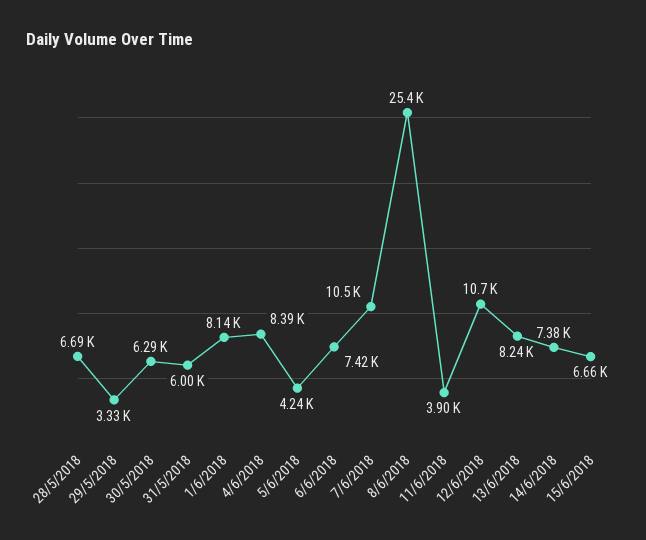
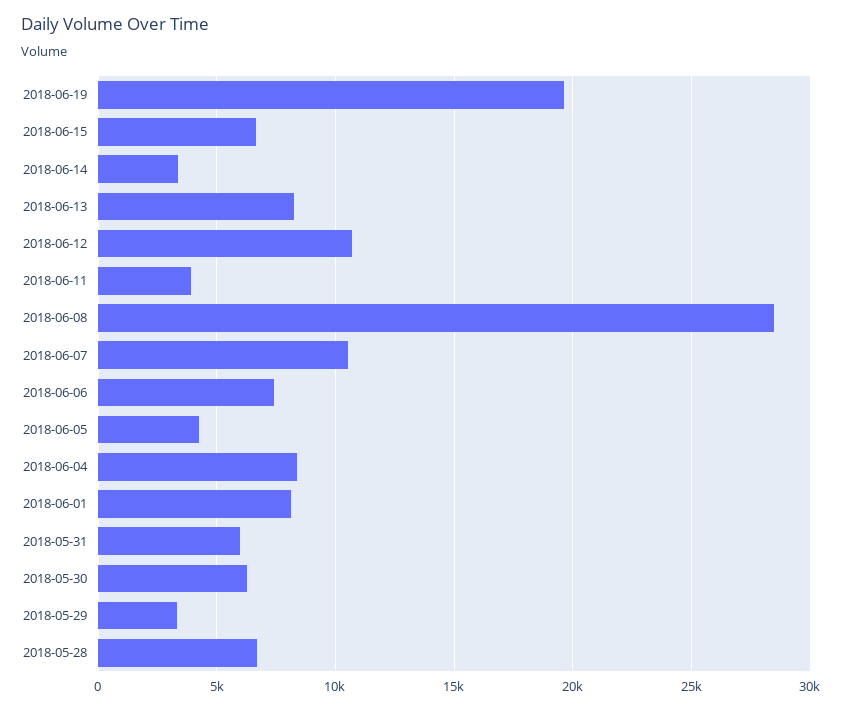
8/6/2018: 25400 -> 28500
14/6/2018: 7380 -> 3500
2018-06-19: none -> 19500

